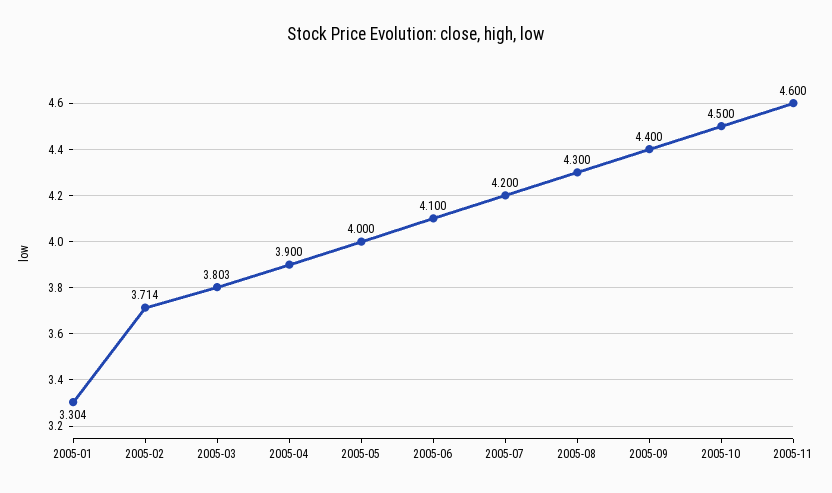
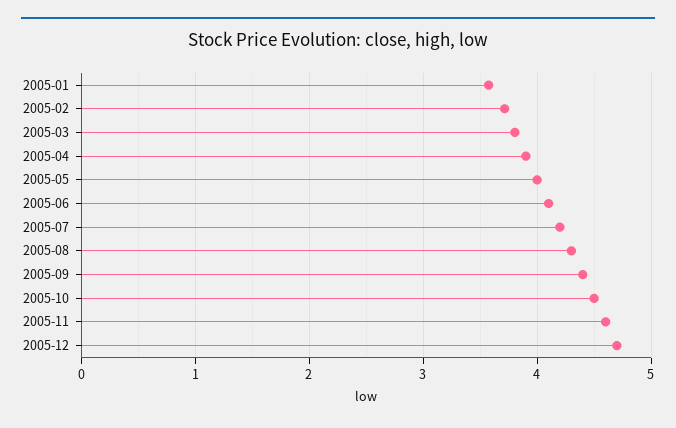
2005-01: 3.304 -> 3.6
2005-12: none -> 4.7

